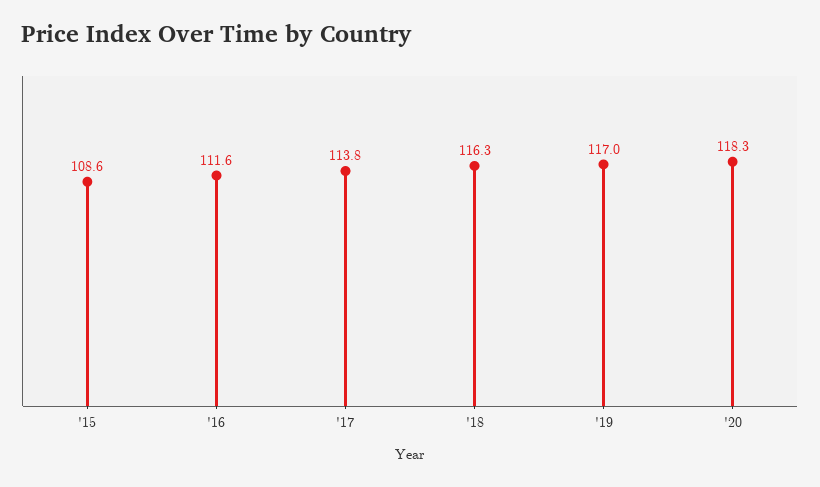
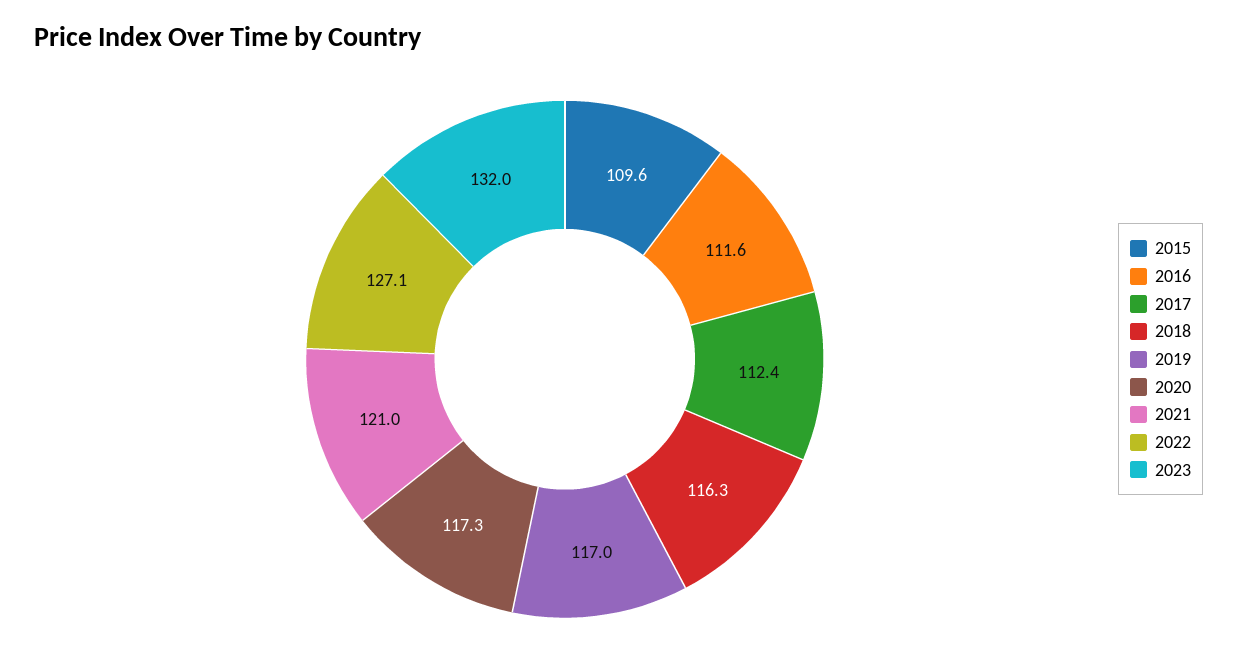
'15: 108.6 -> 109.6
'17: 113.8 -> 112.4
'20: 118.3 -> 117.3
2021: none -> 121
2022: none -> 127.1
2023: none -> 132

